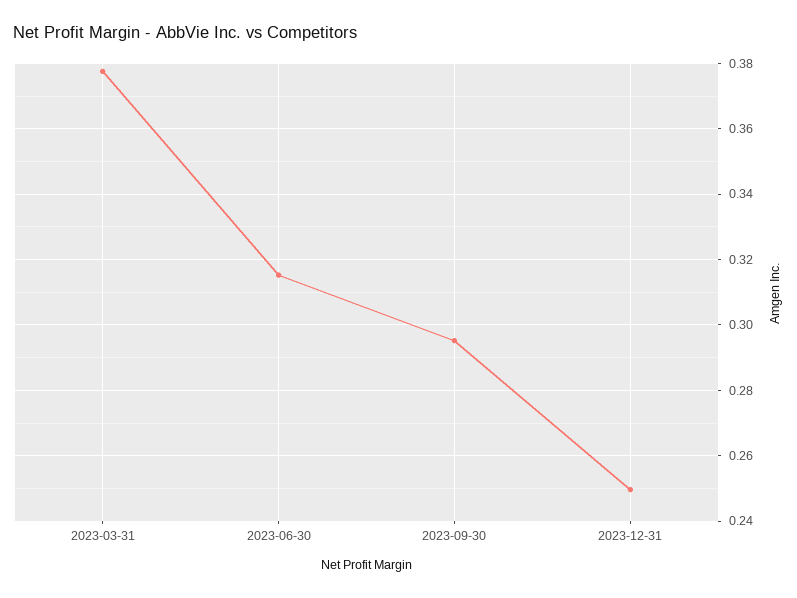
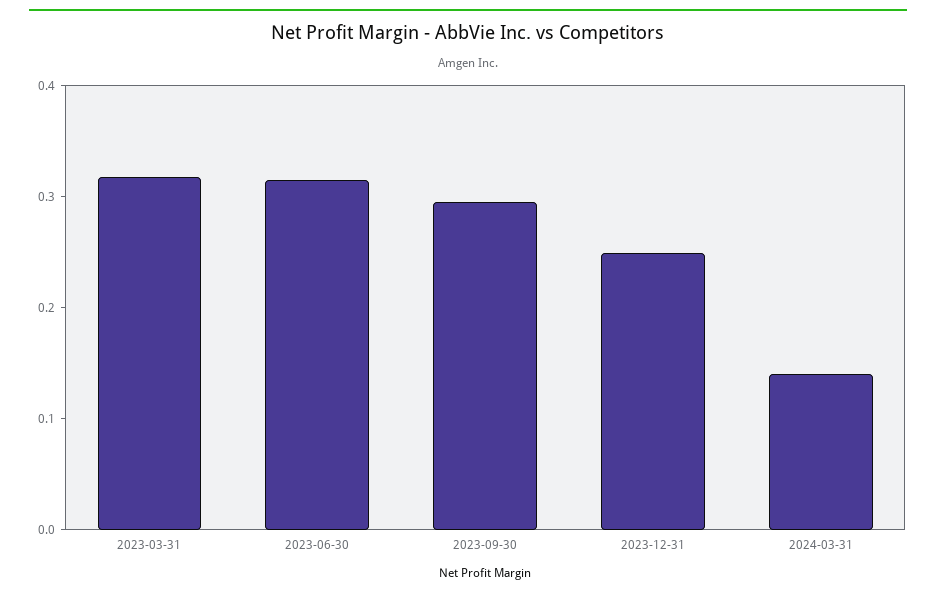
2023-03-31: 0.378 -> 0.32
2024-03-31: none -> 0.14

